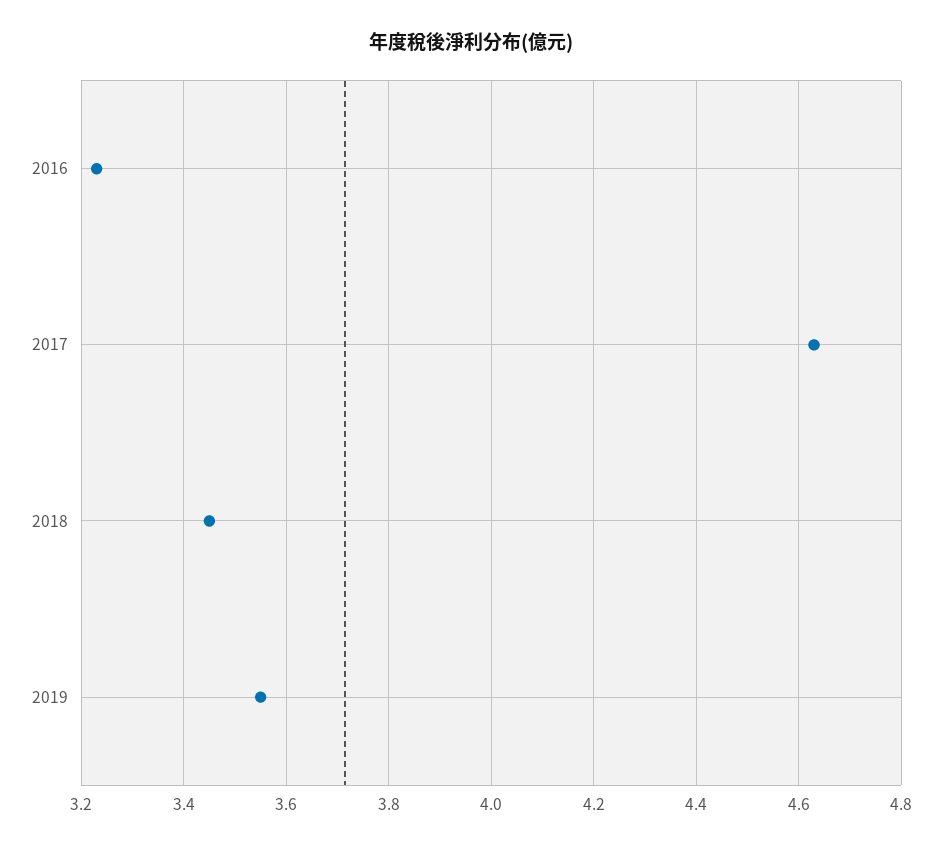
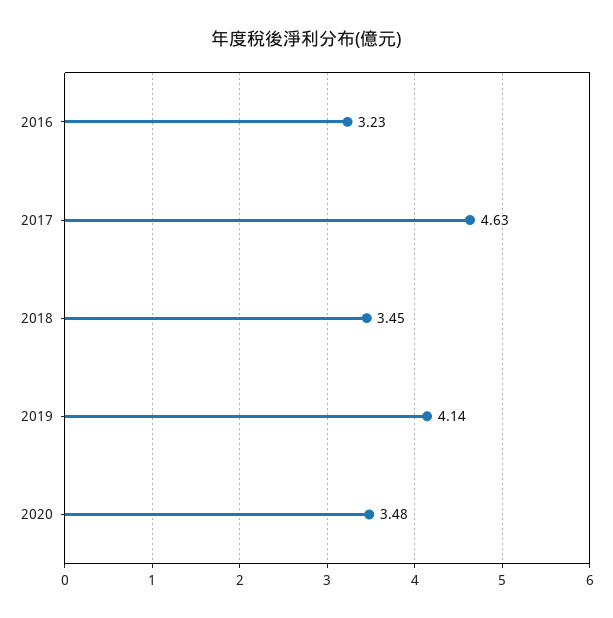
2019: 3.55 -> 4.14
2020: none -> 3.48

